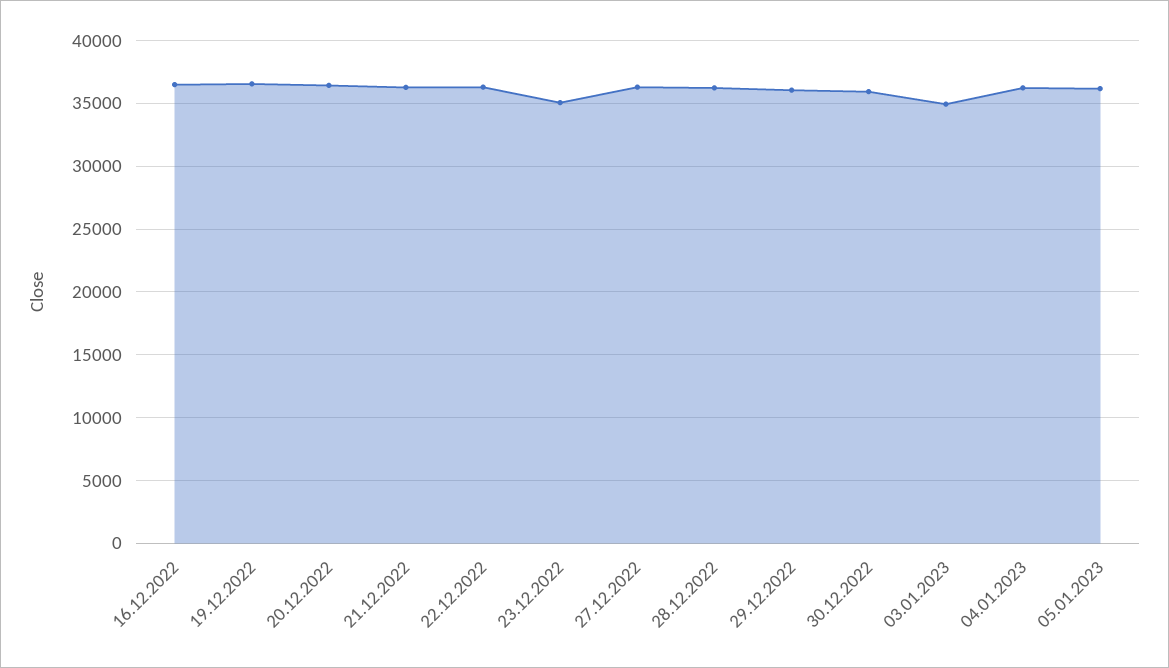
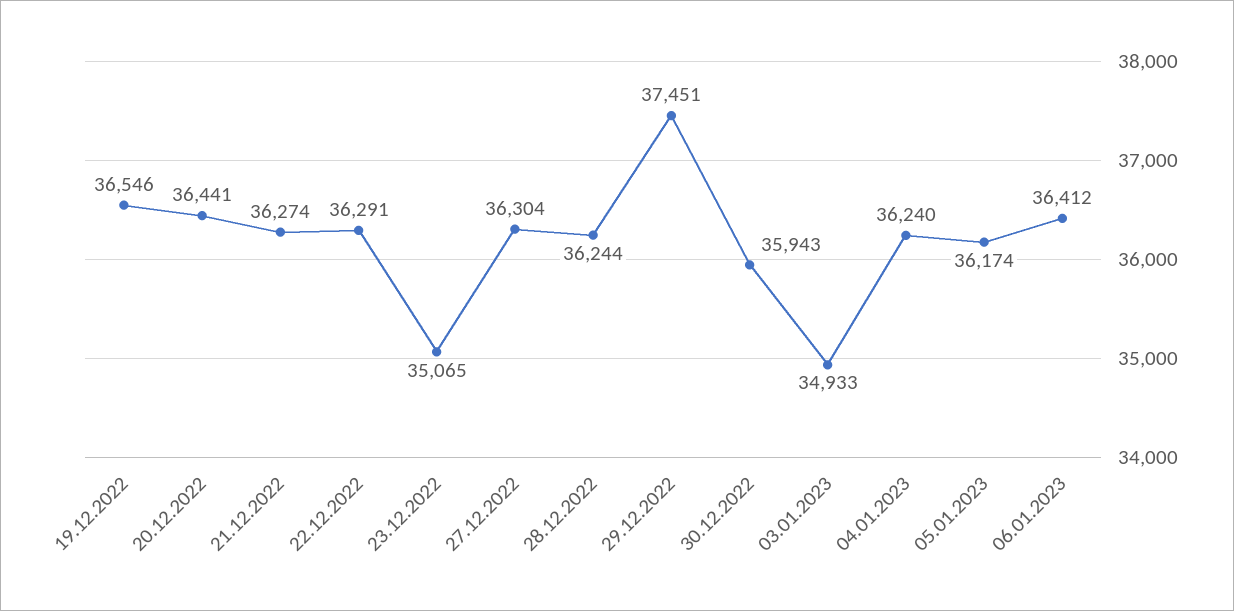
16.12.2022: 36500 -> none
29.12.2022: 36000 -> 37451
06.01.2023: none -> 36412

